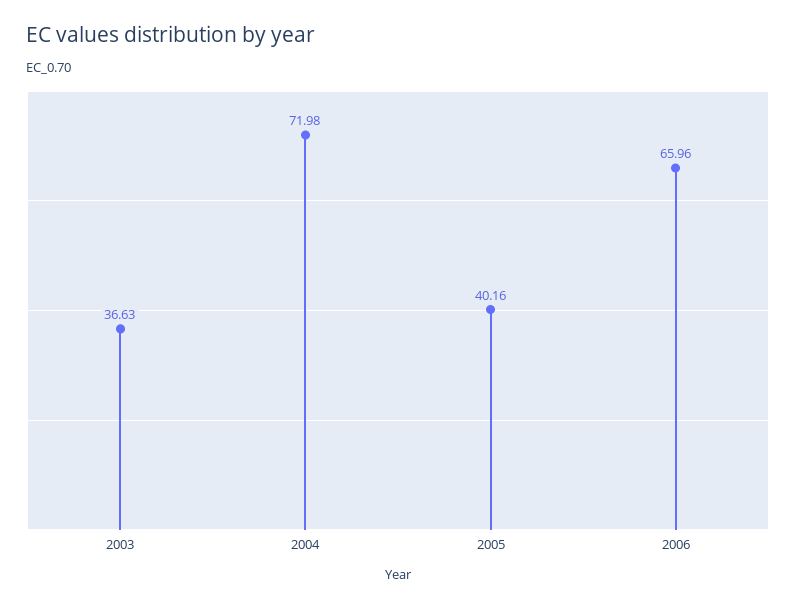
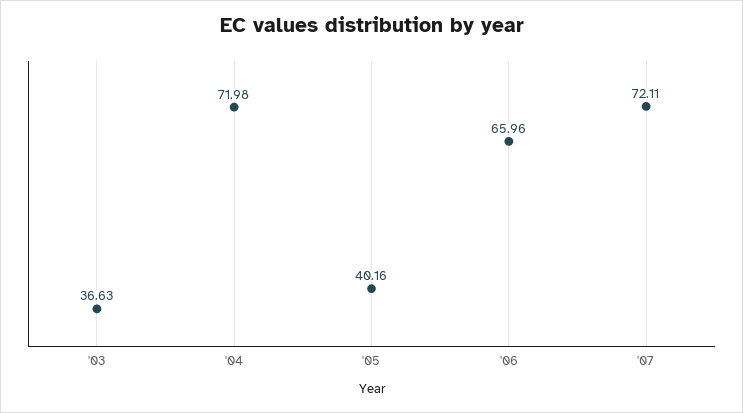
'07: none -> 72.11

